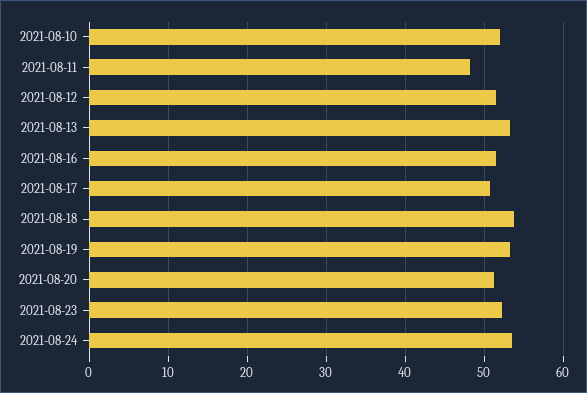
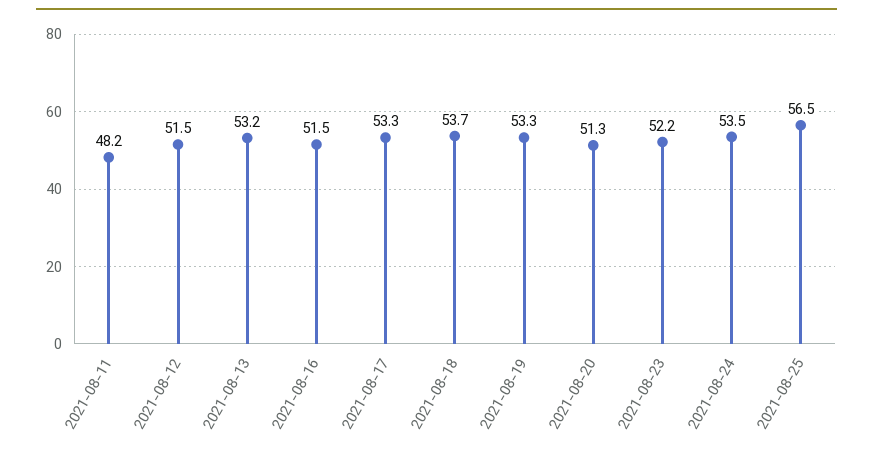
2021-08-10: 52 -> none
2021-08-17: 51 -> 53.3
2021-08-25: none -> 56.5

